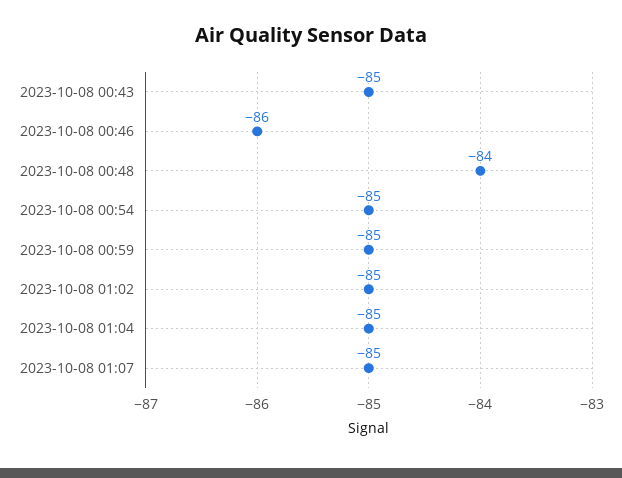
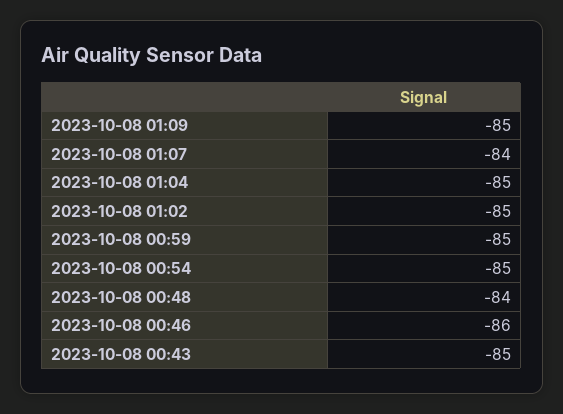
2023-10-08 01:07: -85 -> -84
2023-10-08 01:09: none -> -85

